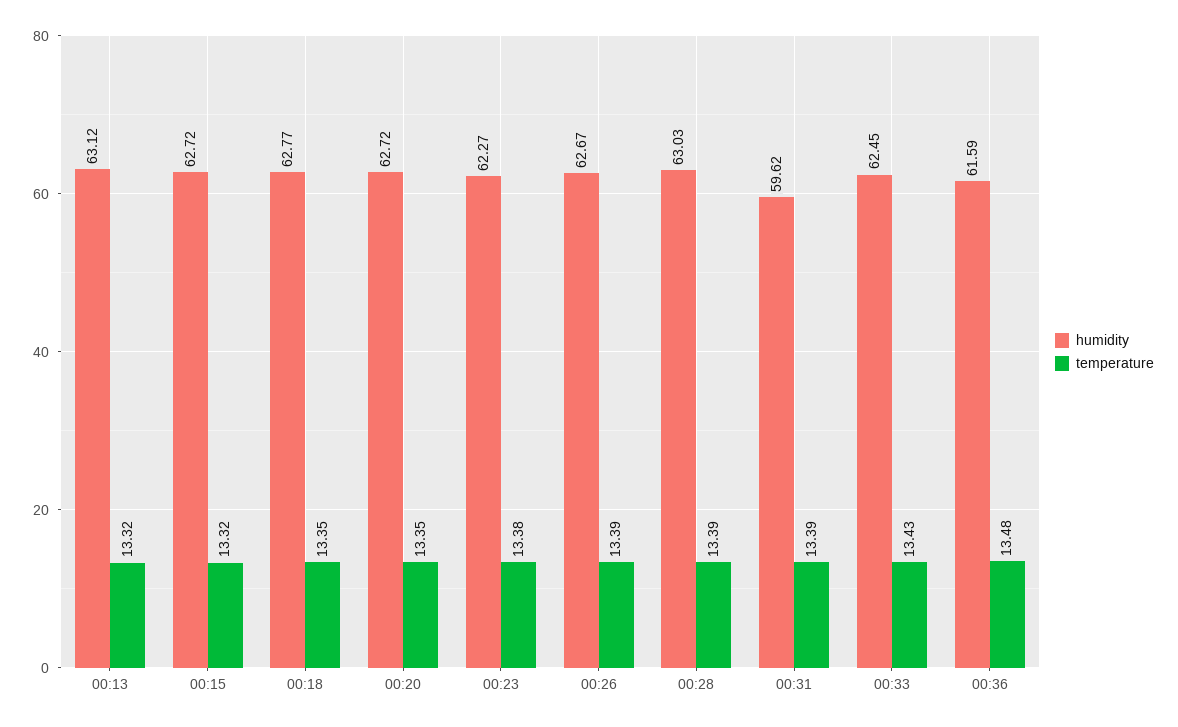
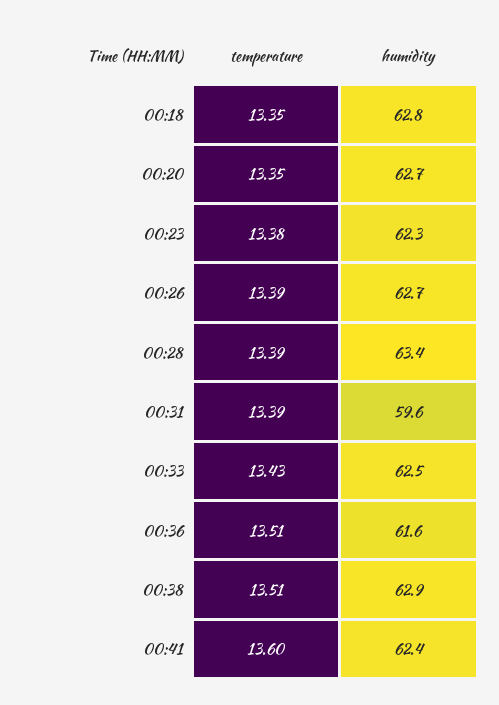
humidity, 00:13: 63.12 -> none
temperature, 00:13: 13.32 -> none
humidity, 00:15: 62.72 -> none
temperature, 00:15: 13.32 -> none
humidity, 00:28: 63.03 -> 63.4
temperature, 00:36: 13.48 -> 13.51
temperature, 00:38: none -> 13.51
humidity, 00:38: none -> 62.9
temperature, 00:41: none -> 13.6
humidity, 00:41: none -> 62.4

